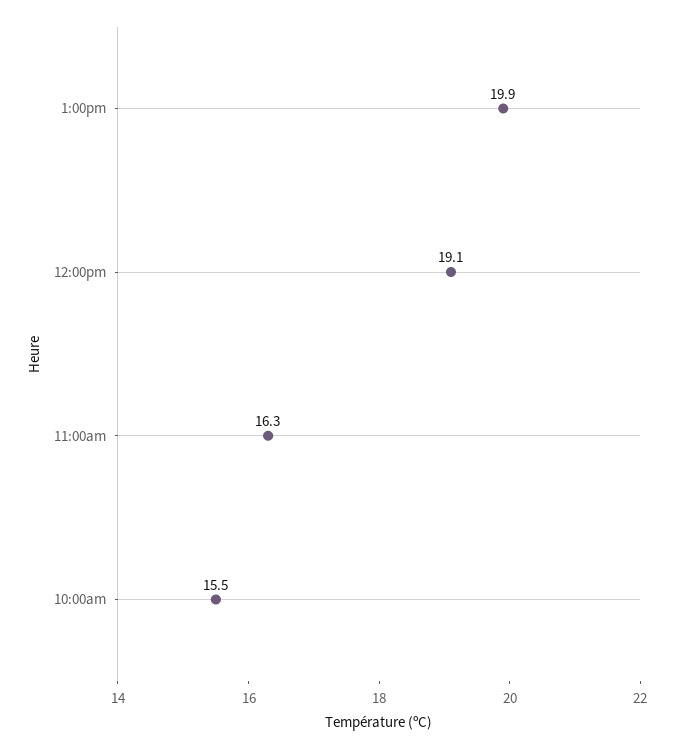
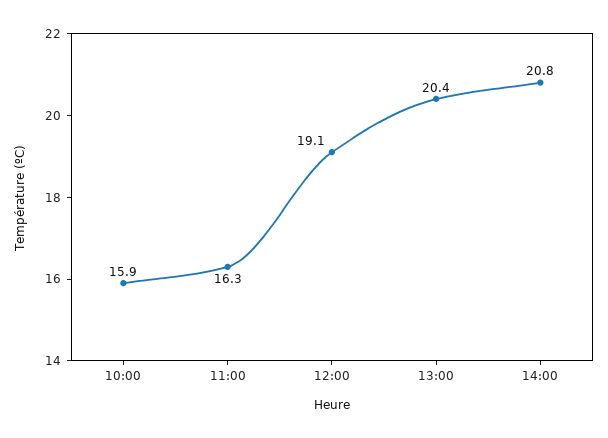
1:00pm: 19.9 -> 20.4
10:00am: 15.5 -> 15.9
14:00: none -> 20.8

